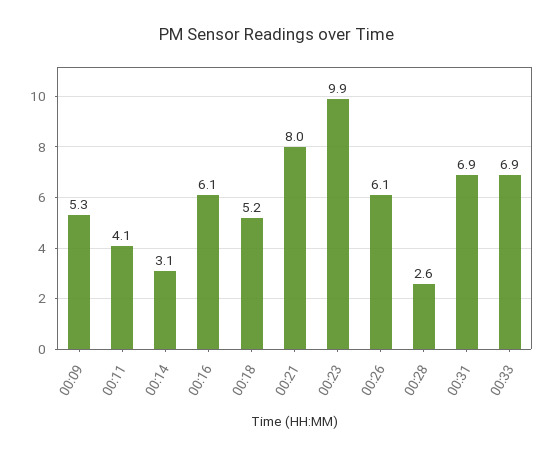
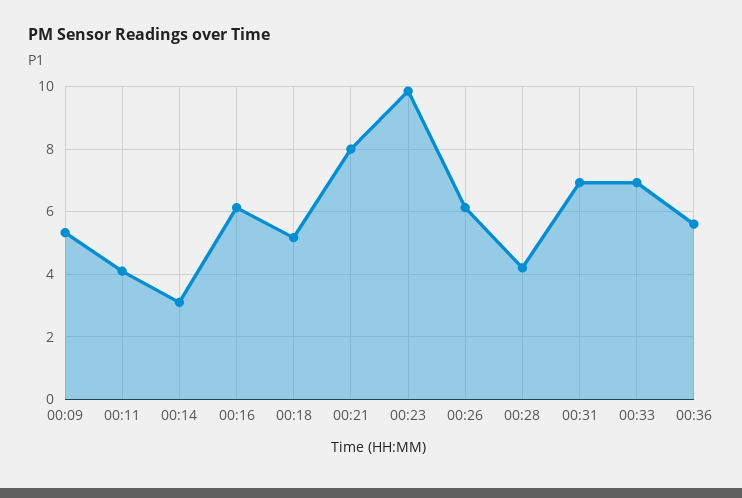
00:28: 2.6 -> 4.2
00:36: none -> 5.6

